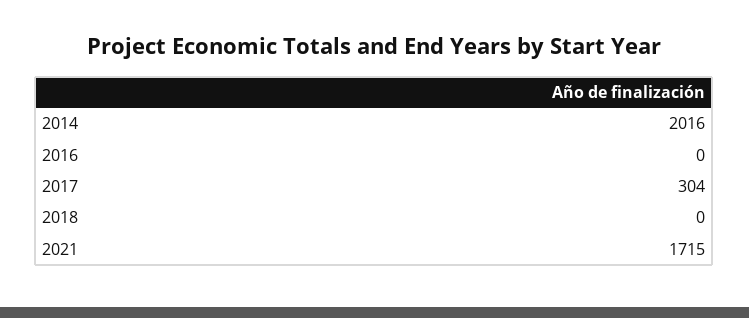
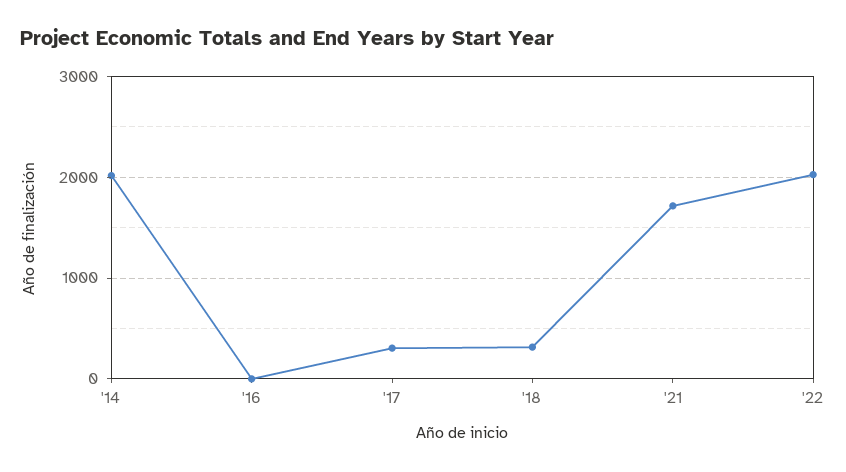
2018: 0 -> 300
'22: none -> 2000

